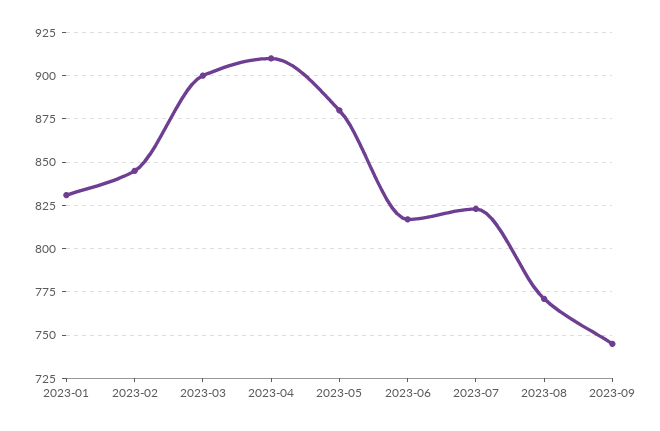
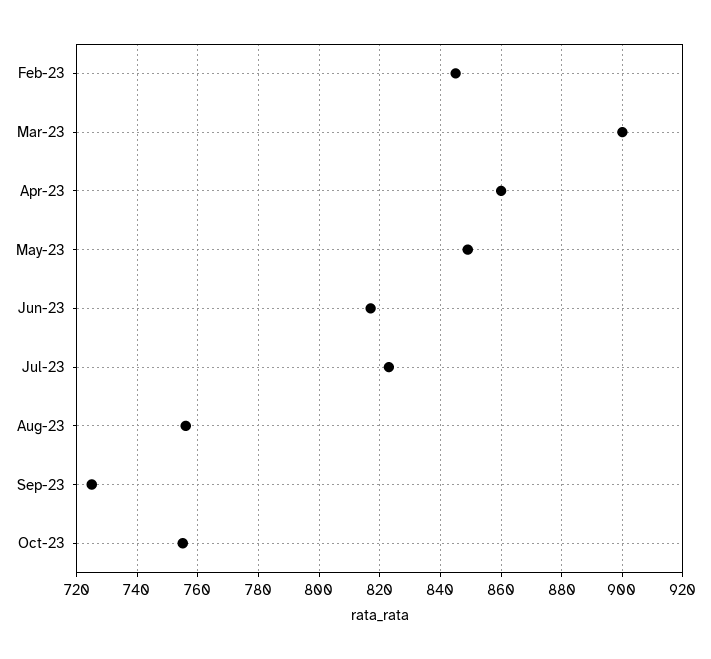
2023-01: 830 -> none
2023-04: 910 -> 860
2023-05: 880 -> 850
2023-08: 770 -> 755
2023-09: 745 -> 725
Oct-23: none -> 755

